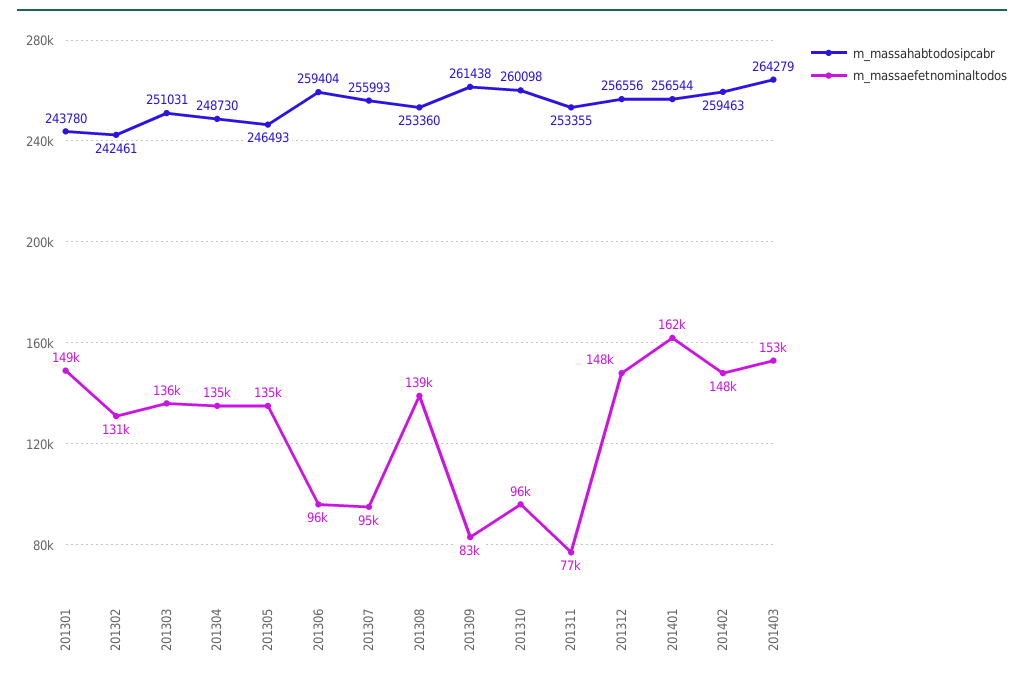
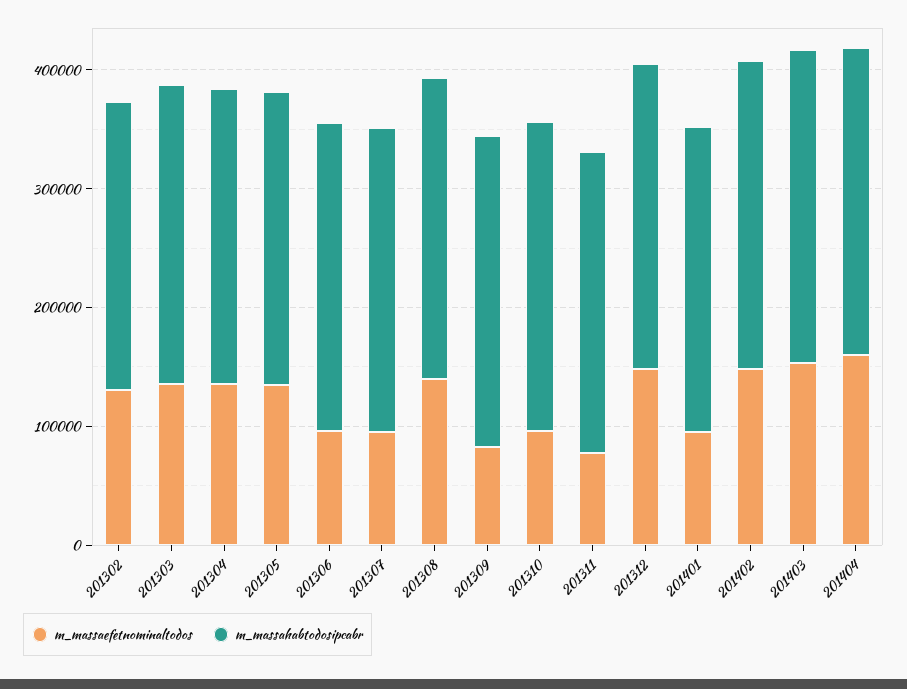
m_massahabtodosipcabr, 201301: 243780 -> none
m_massaefetnominaltodos, 201301: 149000 -> none
m_massaefetnominaltodos, 201401: 162000 -> 100000
m_massaefetnominaltodos, 201404: none -> 160000
m_massahabtodosipcabr, 201404: none -> 260000

